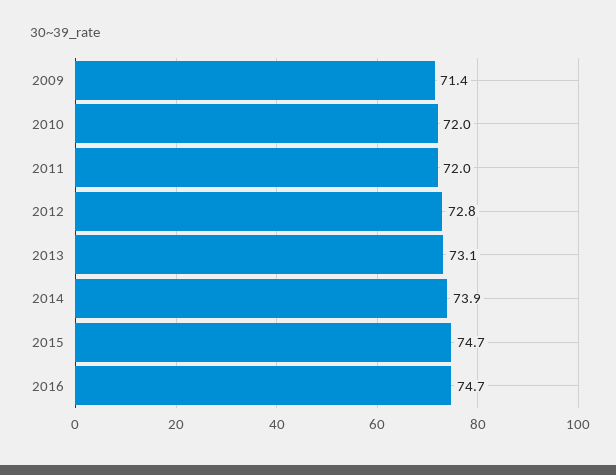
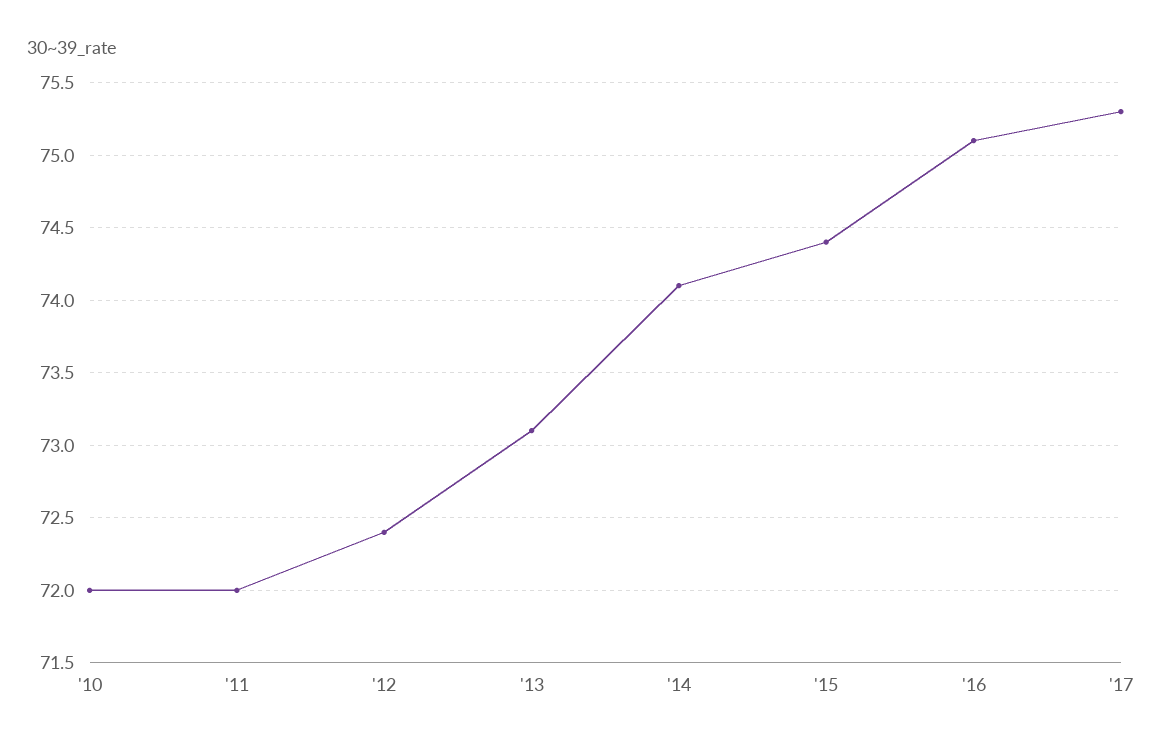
2009: 71.4 -> none
2012: 72.8 -> 72.4
2014: 73.9 -> 74.1
2015: 74.7 -> 74.4
2016: 74.7 -> 75.1
'17: none -> 75.3

